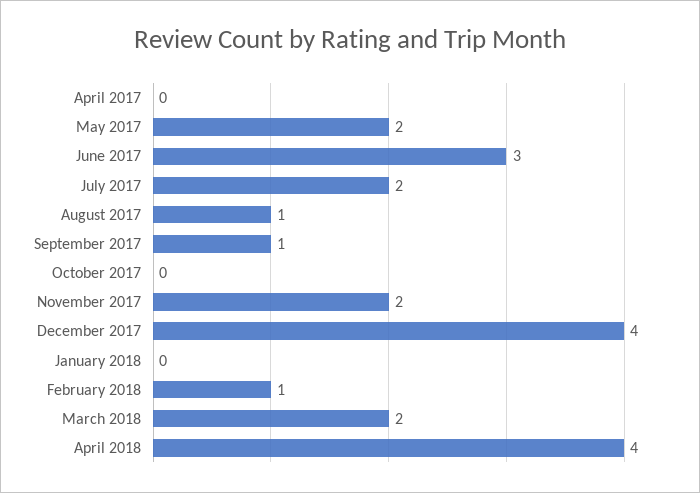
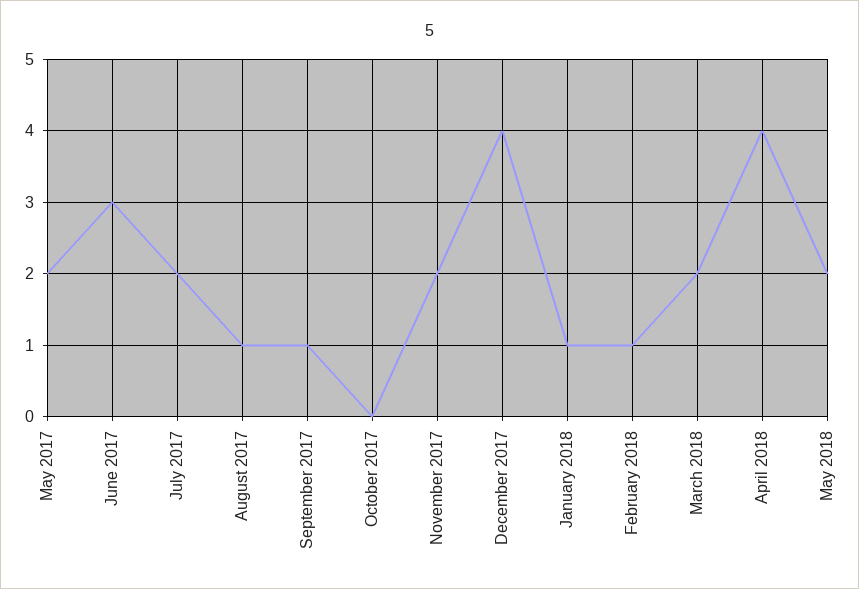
April 2017: 0 -> none
January 2018: 0 -> 1
May 2018: none -> 2

